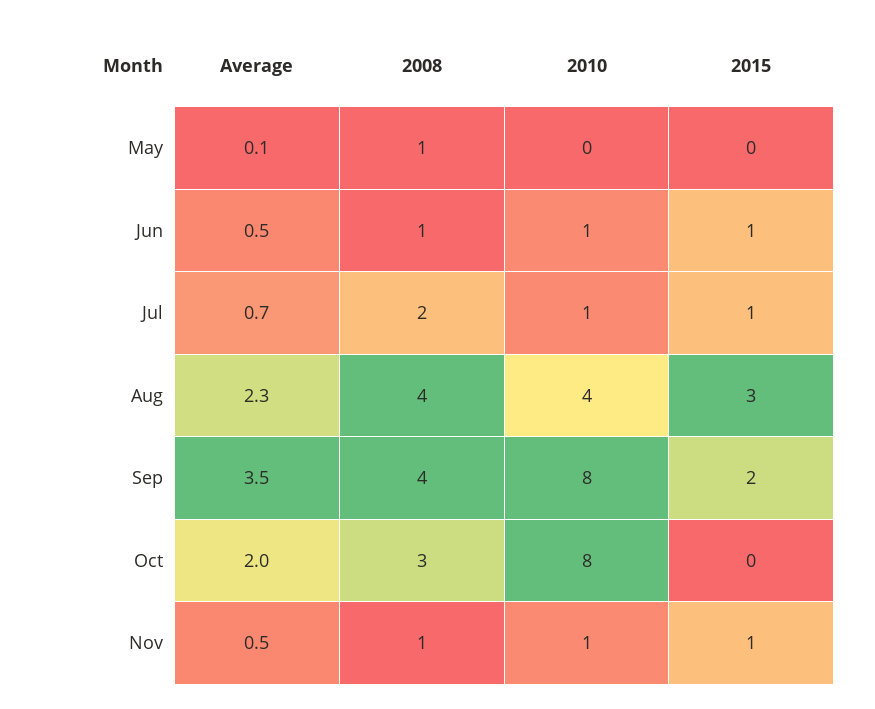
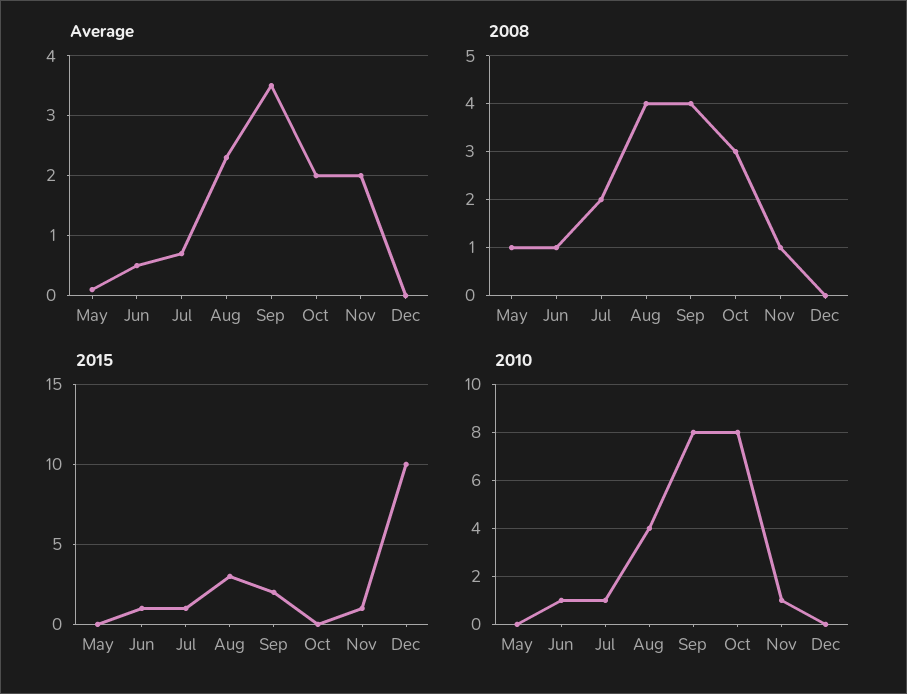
Average, Nov: 0.5 -> 2
Average, Dec: none -> 0
2008, Dec: none -> 0
2015, Dec: none -> 10
2010, Dec: none -> 0

